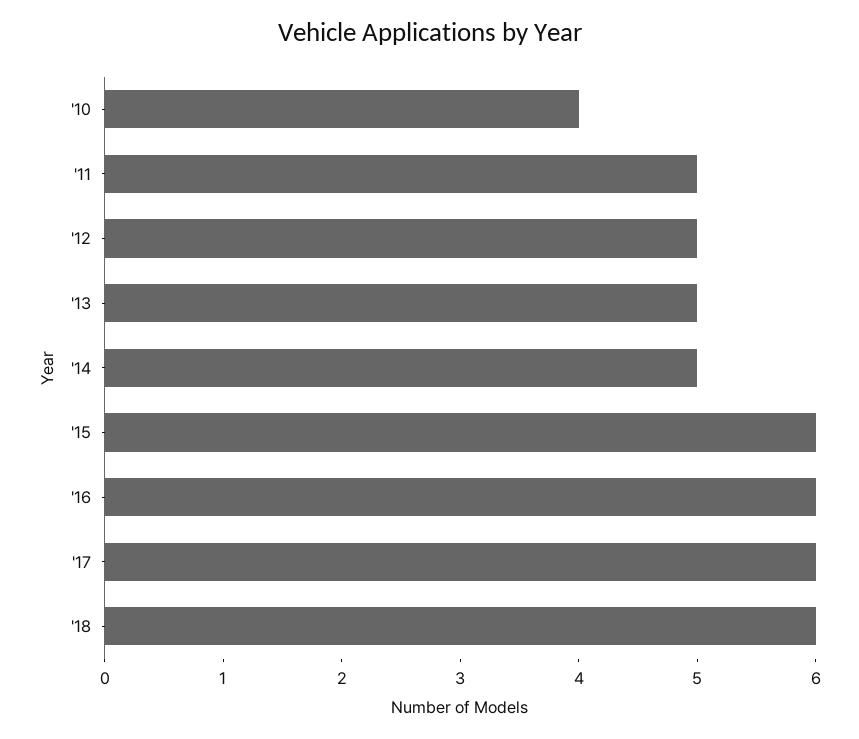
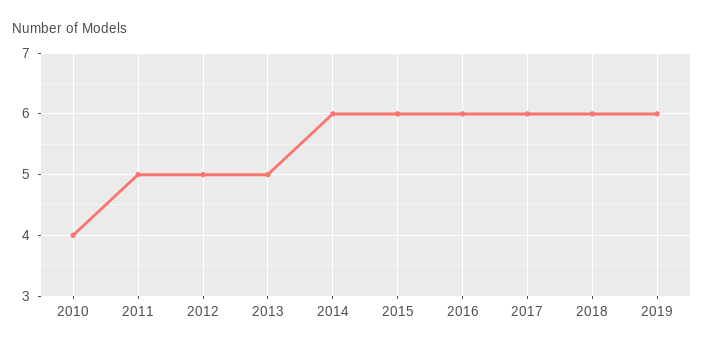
'14: 5 -> 6
2019: none -> 6

